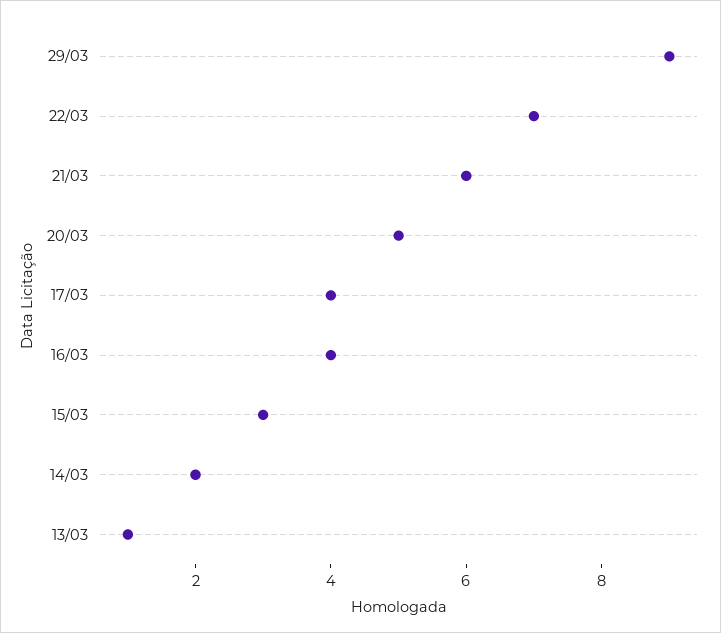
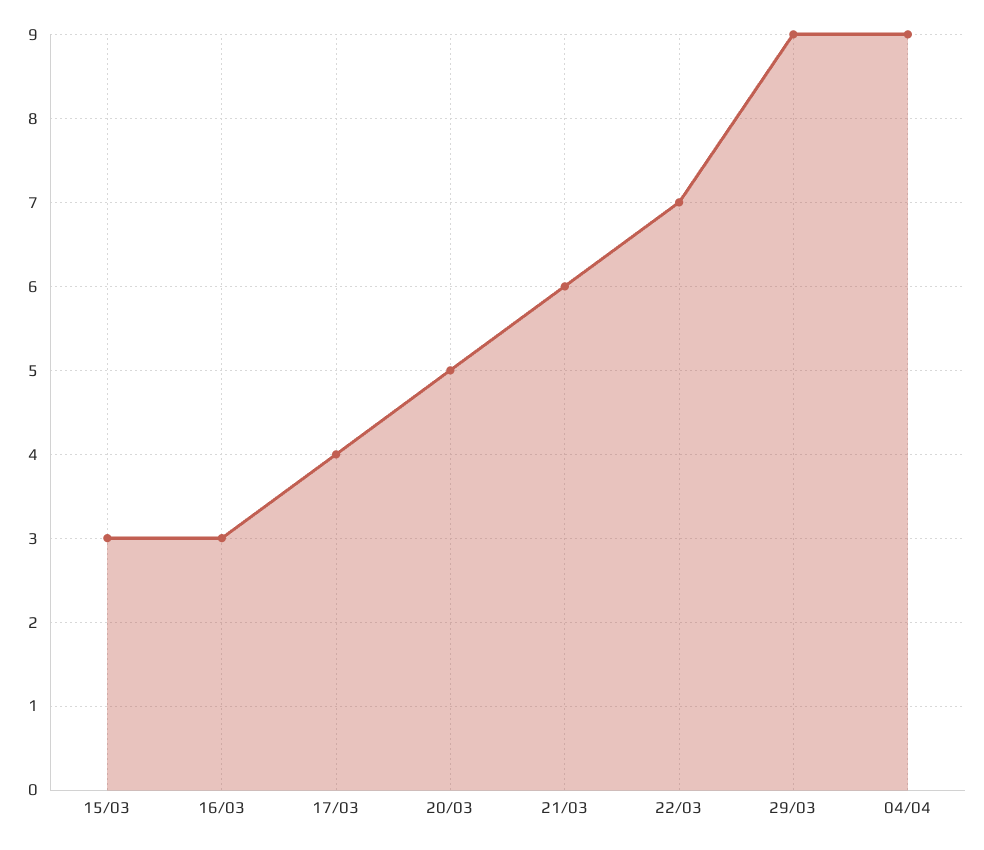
16/03: 4 -> 3
14/03: 2 -> none
13/03: 1 -> none
04/04: none -> 9

